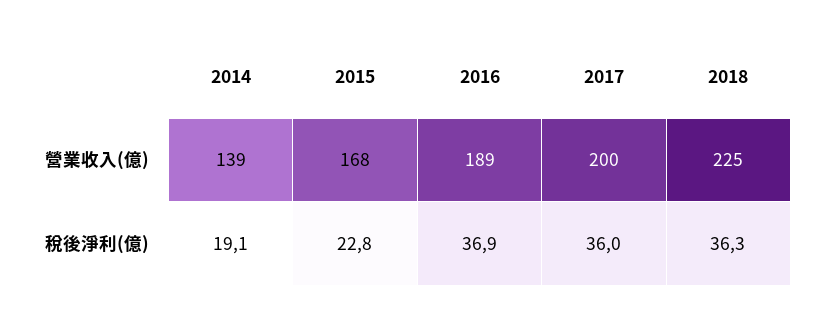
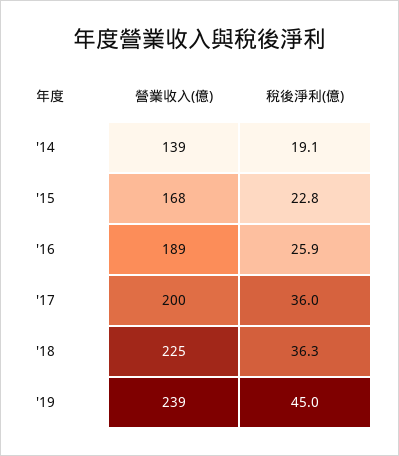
2016, 稅後淨利(億): 36.9 -> 25.9
'19, 營業收入(億): none -> 239
'19, 稅後淨利(億): none -> 45

